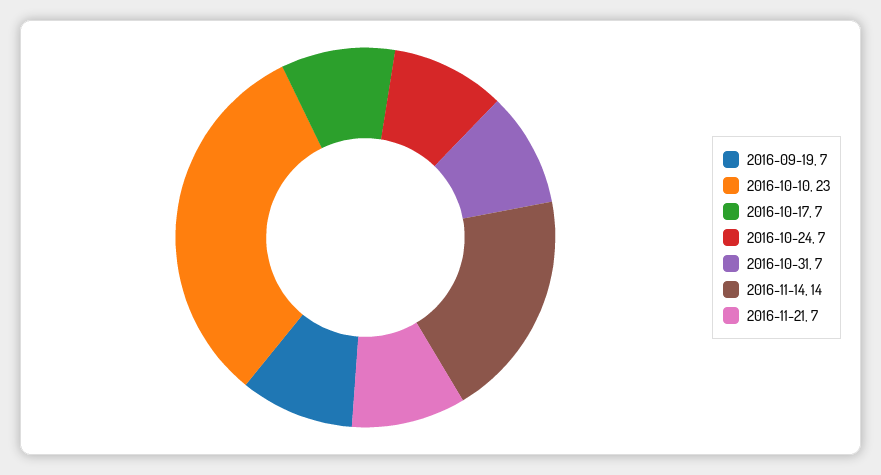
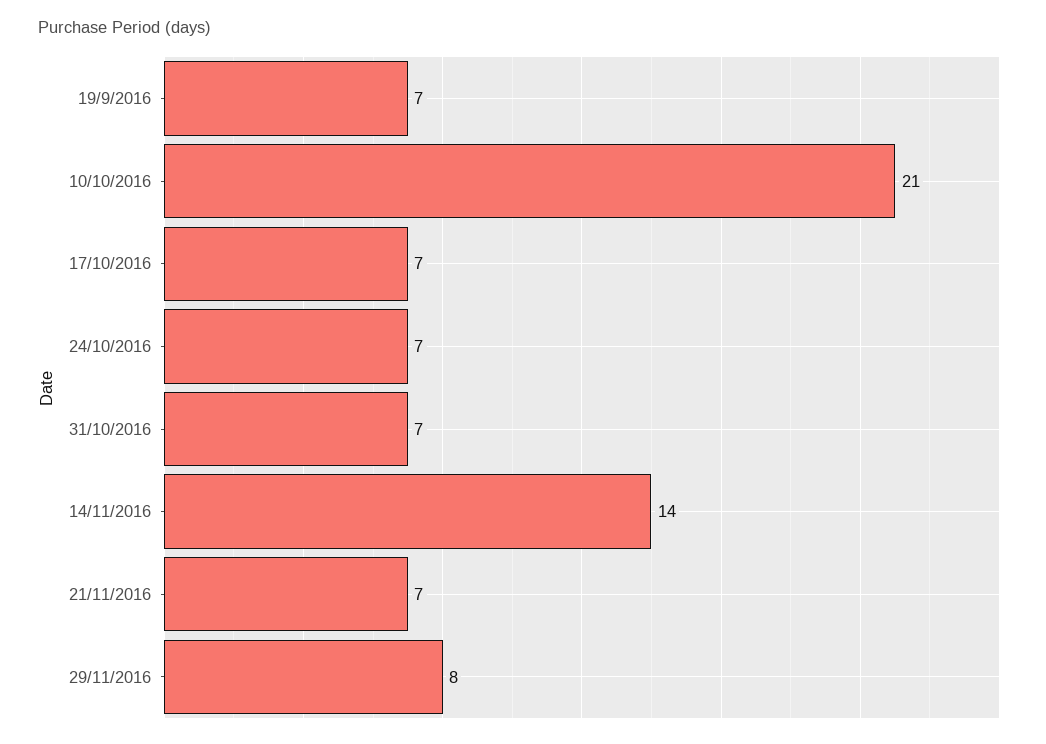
2016-10-10: 23 -> 21
29/11/2016: none -> 8

